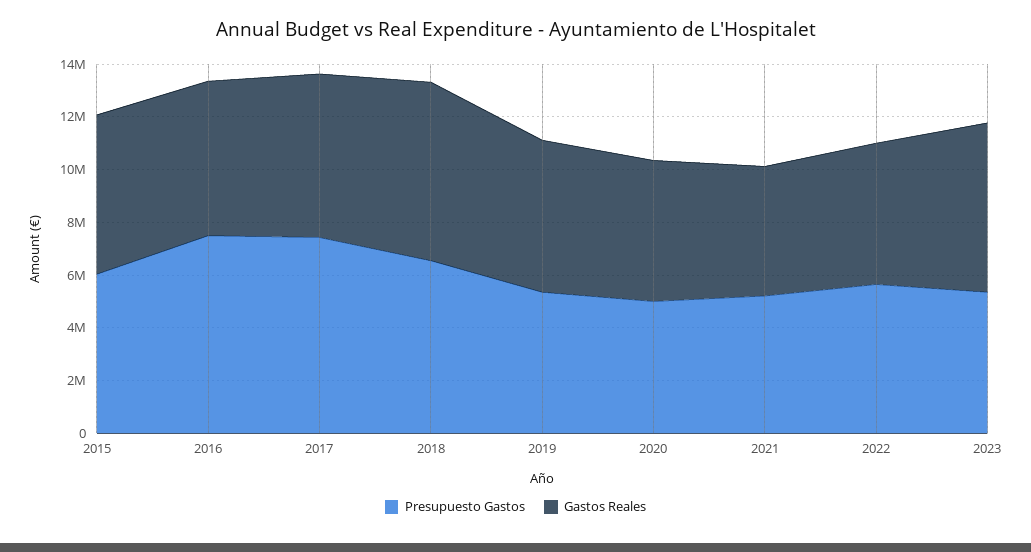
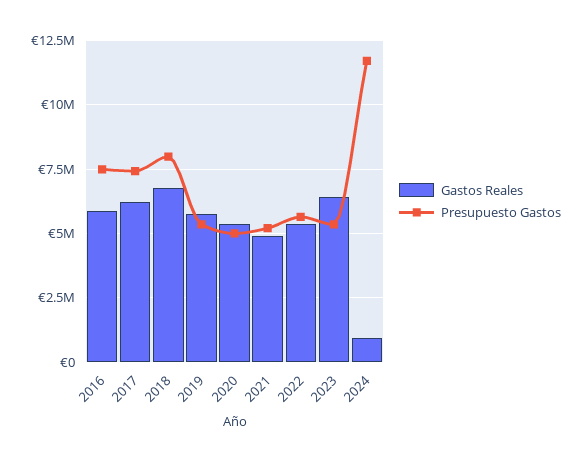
Presupuesto Gastos, 2015: 6000000 -> none
Gastos Reales, 2015: 6000000 -> none
Presupuesto Gastos, 2018: 6500000 -> 8000000
Gastos Reales, 2024: none -> 1000000
Presupuesto Gastos, 2024: none -> 11750000

